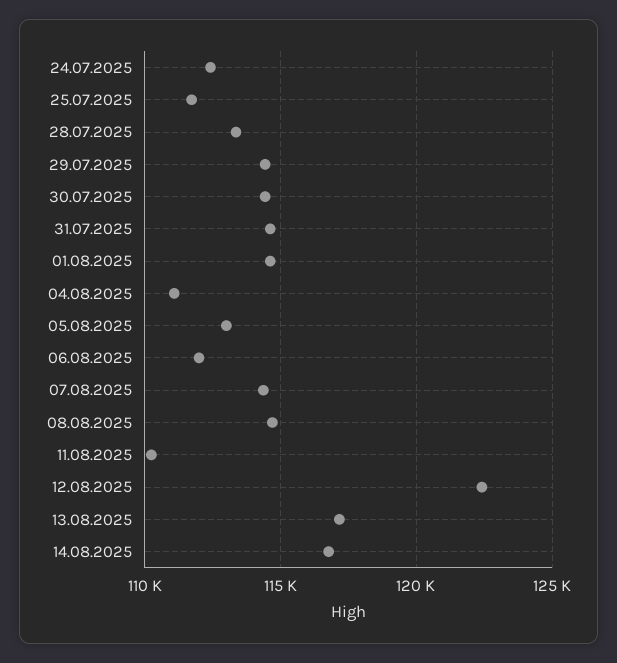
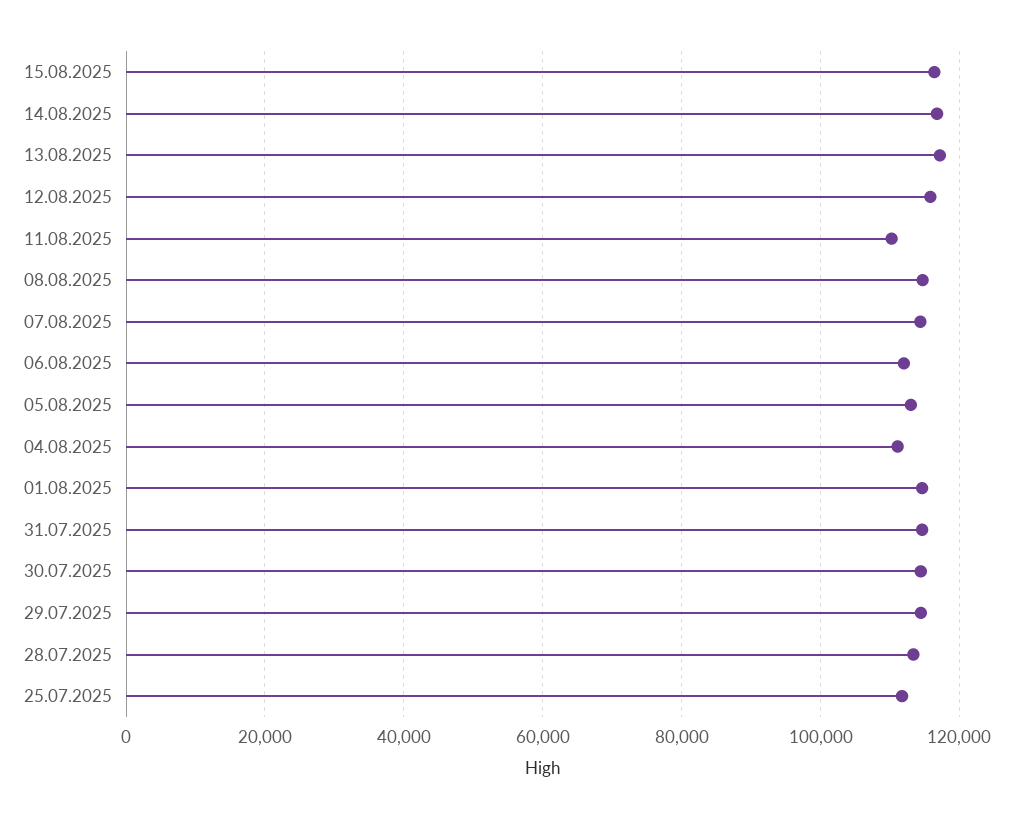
24.07.2025: 112500 -> none
12.08.2025: 122500 -> 116000
15.08.2025: none -> 116000

